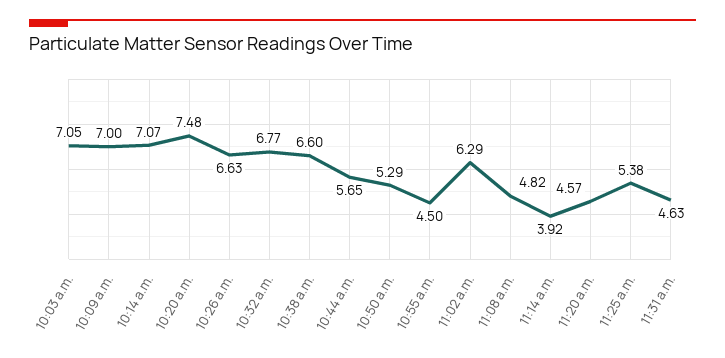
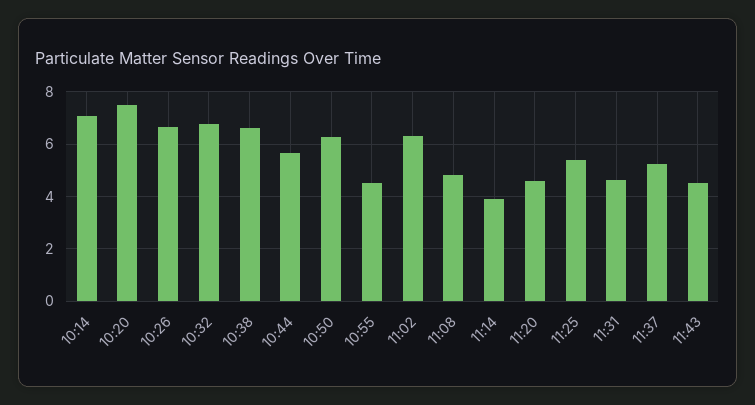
10:03 a.m.: 7.05 -> none
10:09 a.m.: 7 -> none
10:50 a.m.: 5.29 -> 6.25
11:37: none -> 5.25
11:43: none -> 4.5

